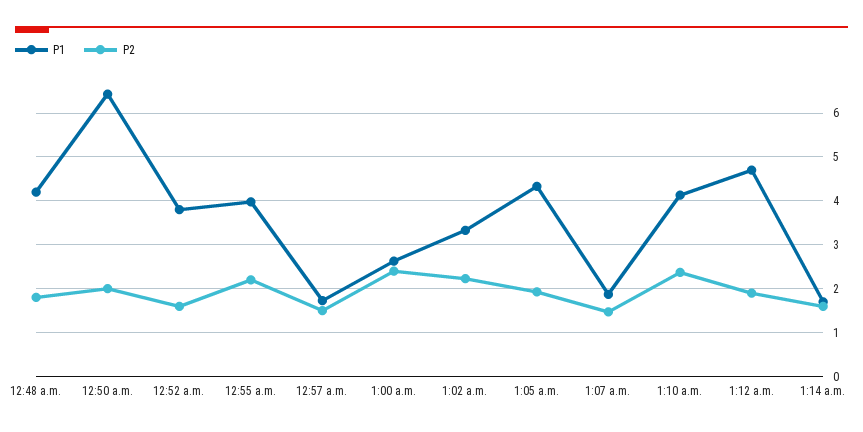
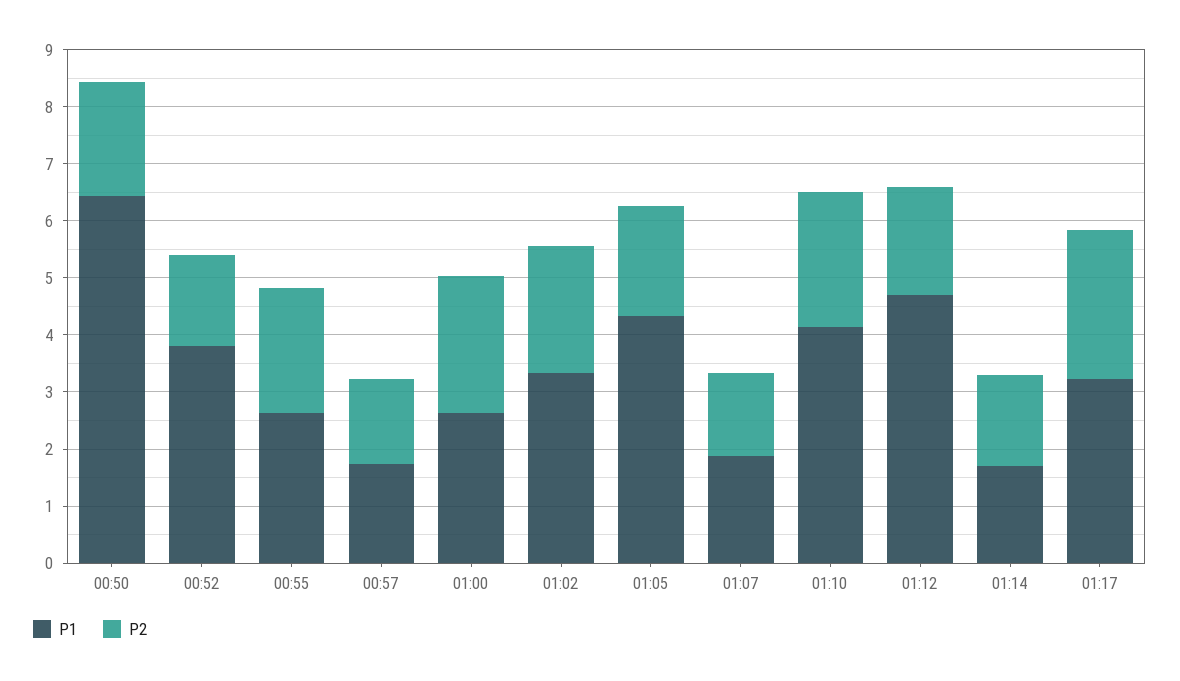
P1, 12:48 a.m.: 4.2 -> none
P2, 12:48 a.m.: 1.8 -> none
P1, 12:55 a.m.: 4 -> 2.6
P1, 01:17: none -> 3.2
P2, 01:17: none -> 2.6

